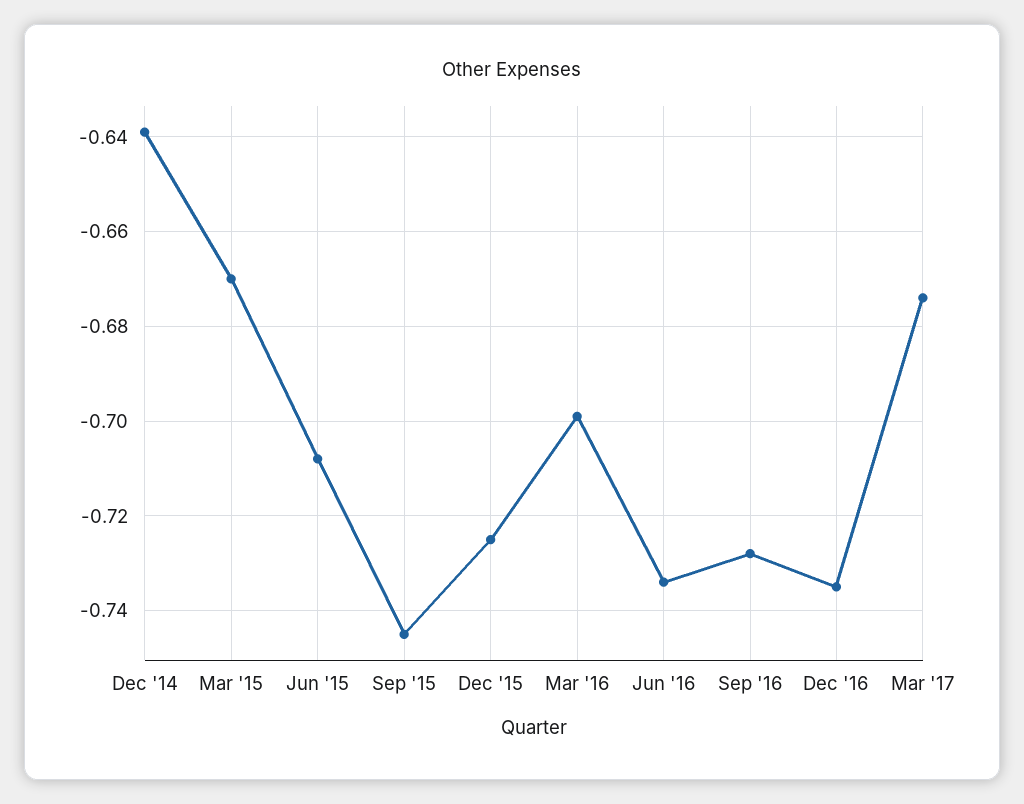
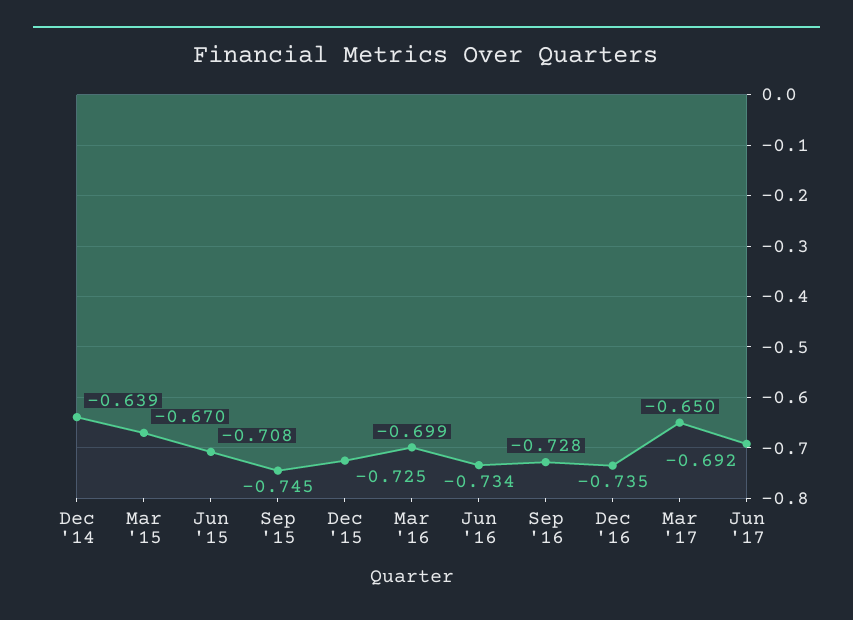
Mar '17: -0.675 -> -0.65
Jun '17: none -> -0.692

